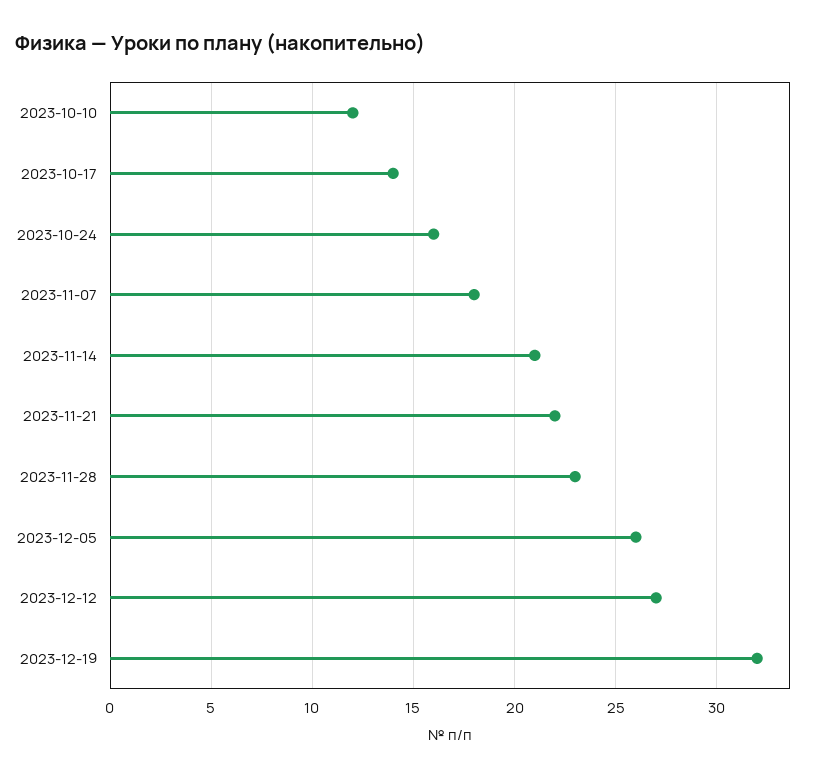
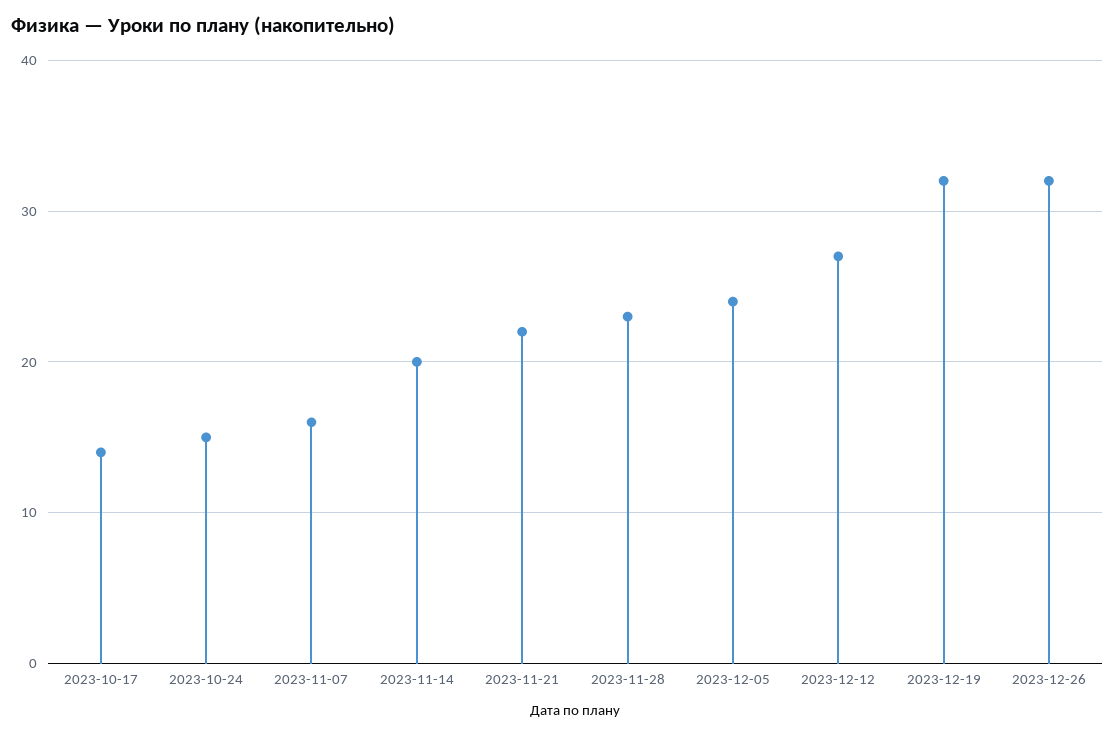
2023-10-10: 12 -> none
2023-10-24: 16 -> 15
2023-11-07: 18 -> 16
2023-11-14: 21 -> 20
2023-12-05: 26 -> 24
2023-12-26: none -> 32

